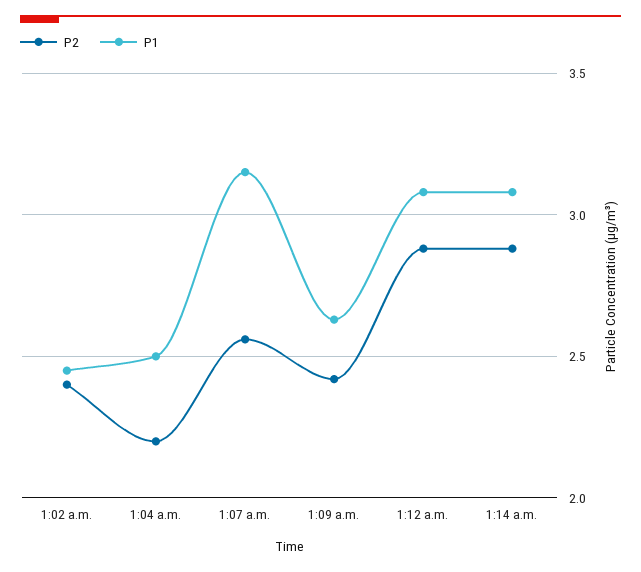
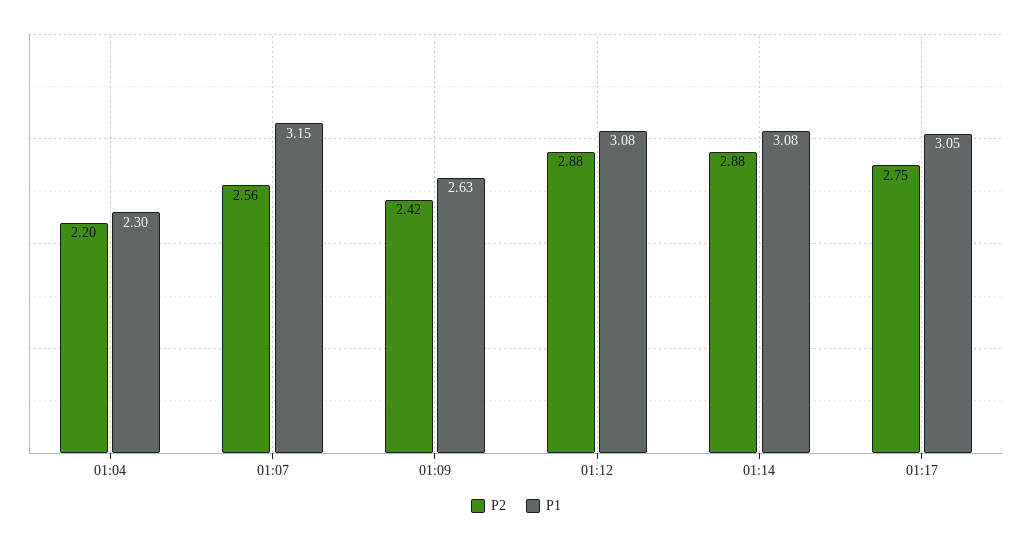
P2, 1:02 a.m.: 2.4 -> none
P1, 1:02 a.m.: 2.45 -> none
P1, 1:04 a.m.: 2.5 -> 2.3
P2, 01:17: none -> 2.75
P1, 01:17: none -> 3.05

